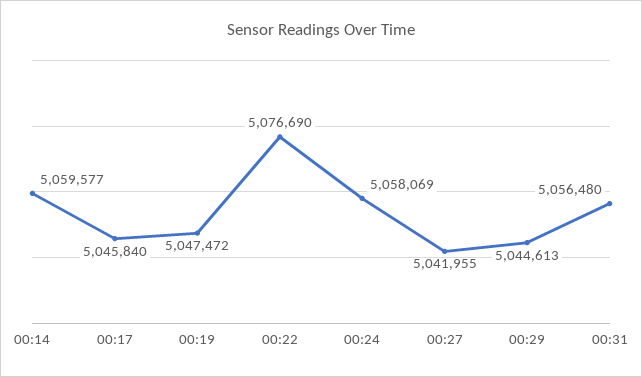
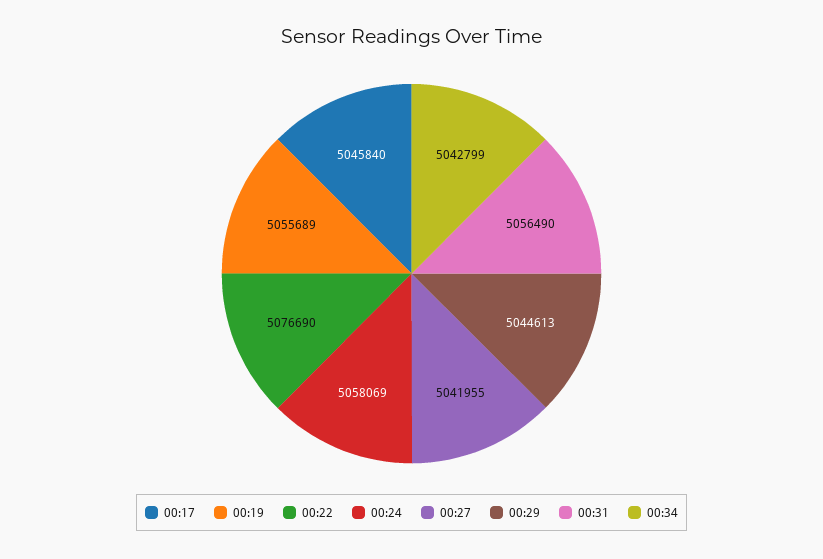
00:14: 5059577 -> none
00:19: 5047472 -> 5055689
00:31: 5056480 -> 5056490
00:34: none -> 5042799

